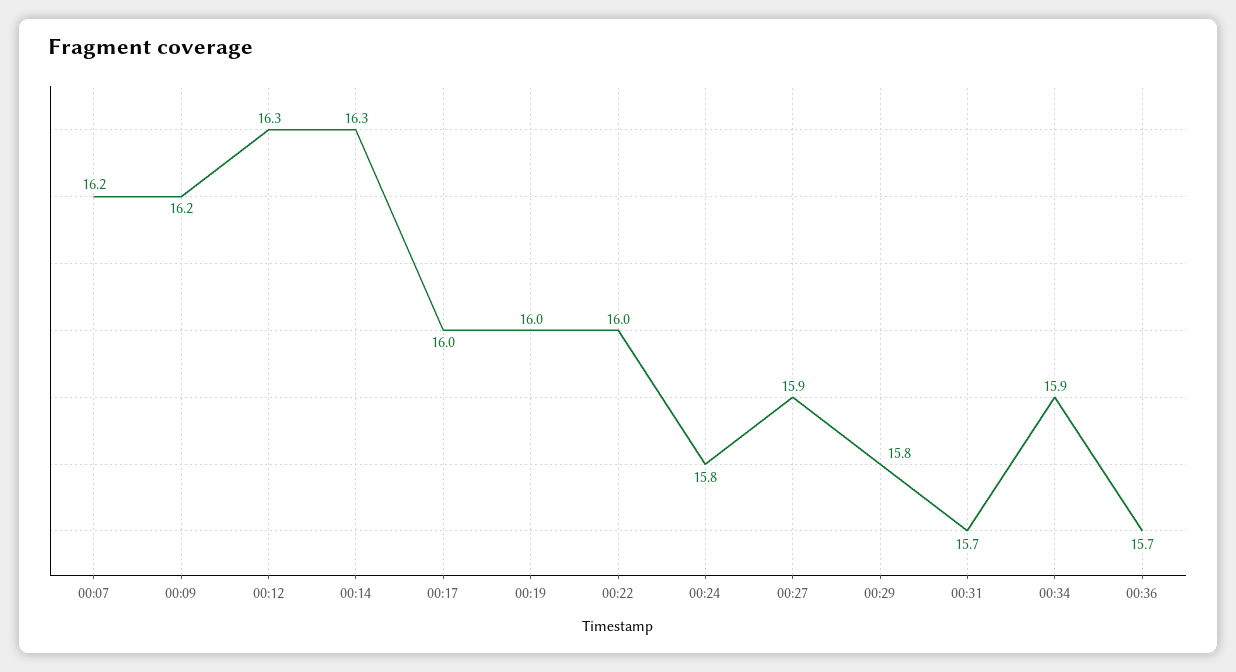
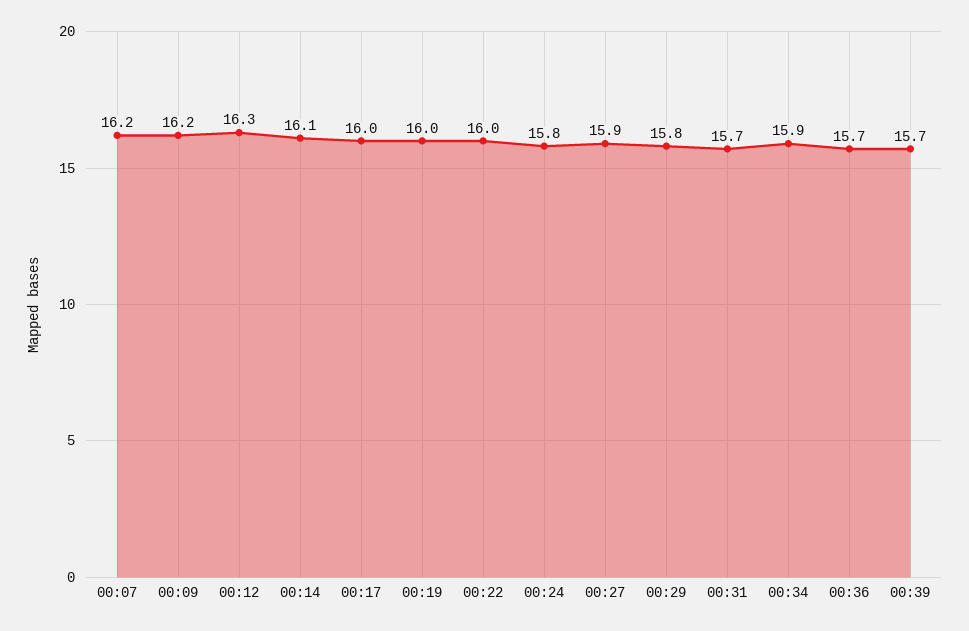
00:14: 16.3 -> 16.1
00:39: none -> 15.7

